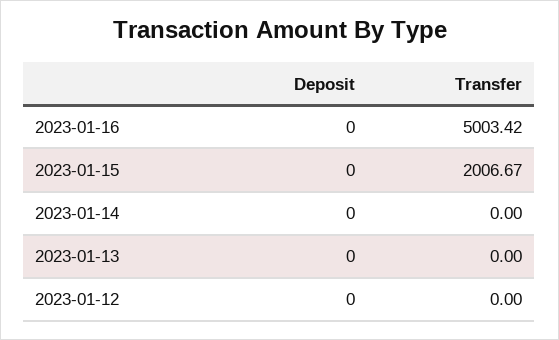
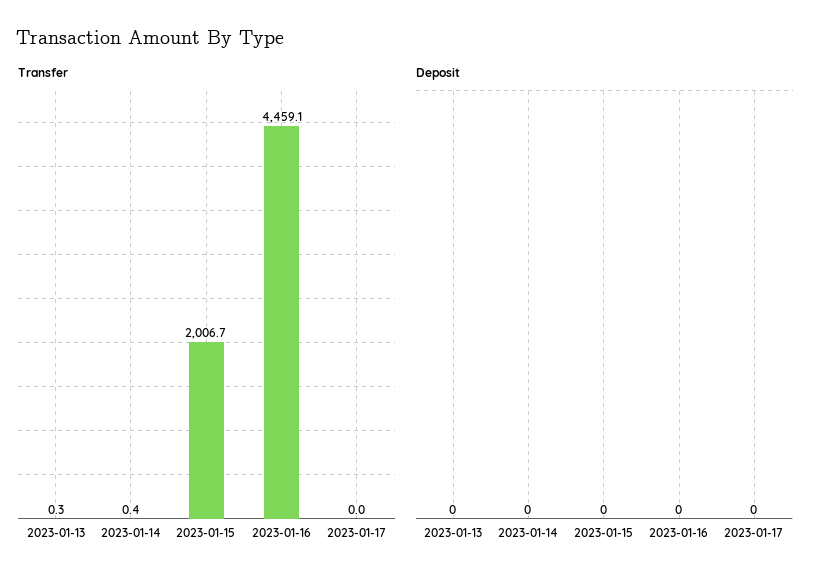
Transfer, 2023-01-16: 5003.42 -> 4459.1
Transfer, 2023-01-14: 0 -> 0.4
Transfer, 2023-01-13: 0 -> 0.3
Deposit, 2023-01-12: 0 -> none
Transfer, 2023-01-12: 0 -> none
Transfer, 2023-01-17: none -> 0
Deposit, 2023-01-17: none -> 0

